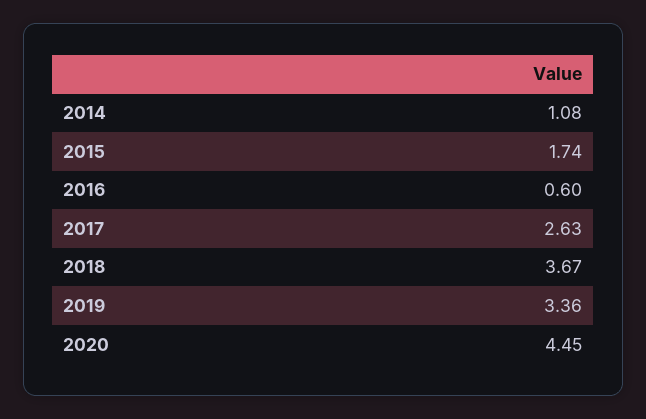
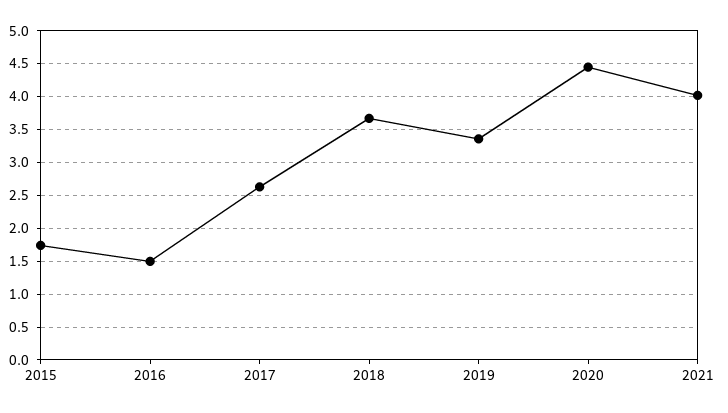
2014: 1.08 -> none
2016: 0.6 -> 1.5
2021: none -> 4

